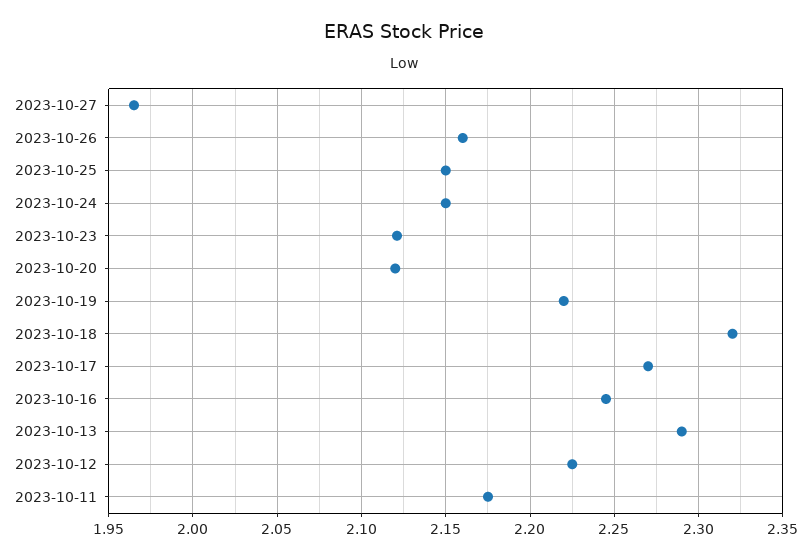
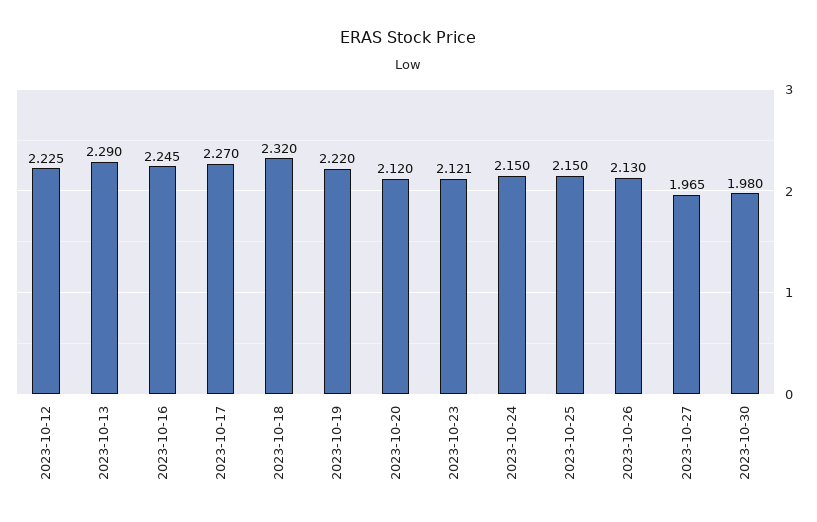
2023-10-26: 2.16 -> 2.13
2023-10-11: 2.175 -> none
2023-10-30: none -> 1.98

